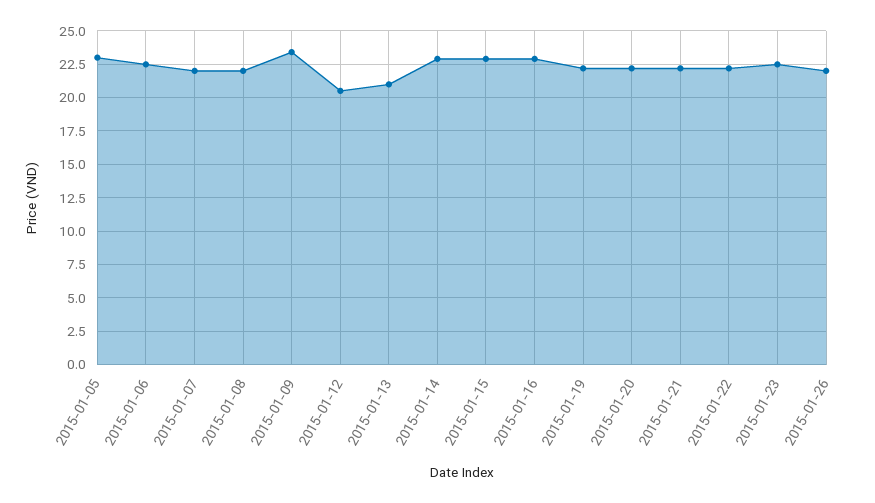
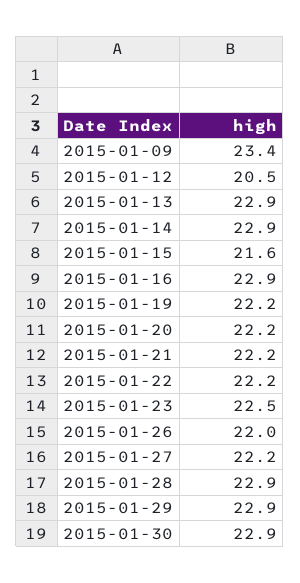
2015-01-05: 23 -> none
2015-01-06: 22.5 -> none
2015-01-07: 22 -> none
2015-01-08: 22 -> none
2015-01-13: 21 -> 22.9
2015-01-15: 23 -> 21.6
2015-01-27: none -> 22.2
2015-01-28: none -> 22.9
2015-01-29: none -> 22.9
2015-01-30: none -> 22.9

